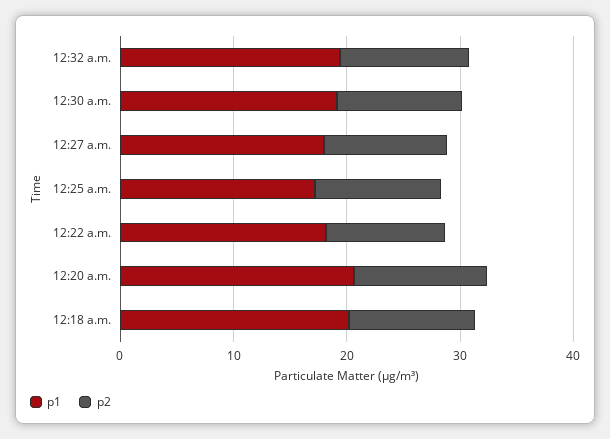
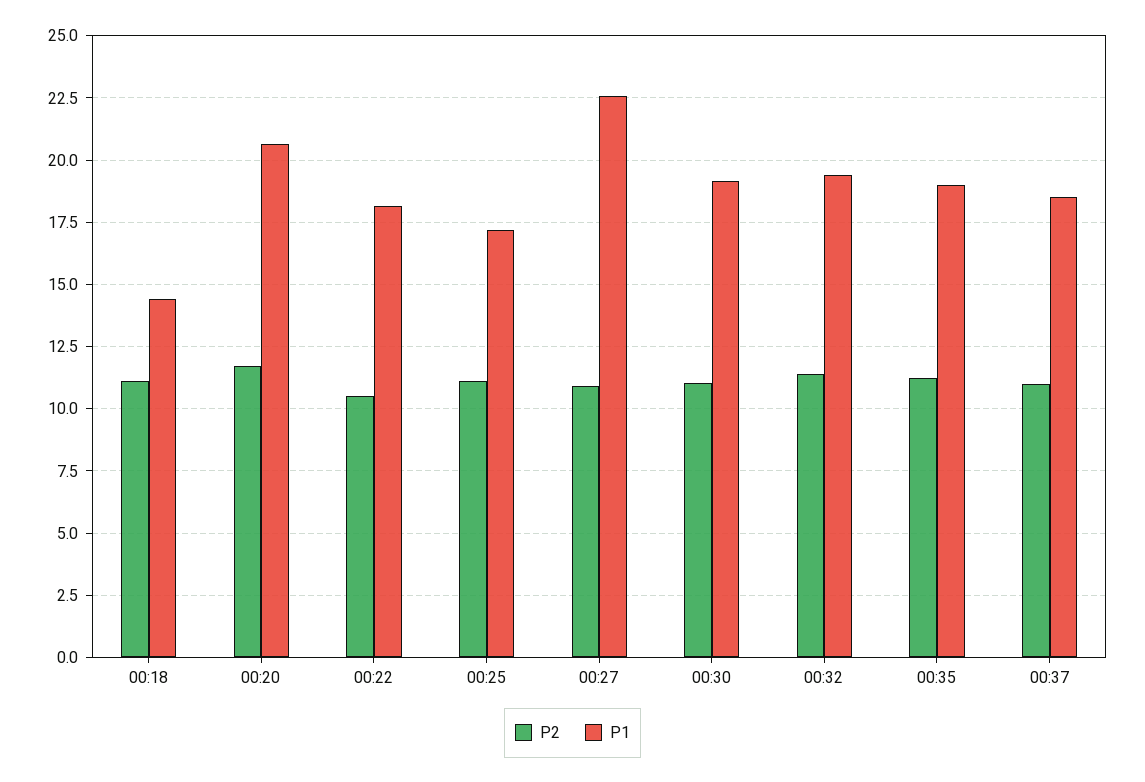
p1, 12:27 a.m.: 18 -> 22.5
p1, 12:18 a.m.: 20 -> 14.5
p2, 00:35: none -> 11.25
p1, 00:35: none -> 19
p2, 00:37: none -> 11
p1, 00:37: none -> 18.5

